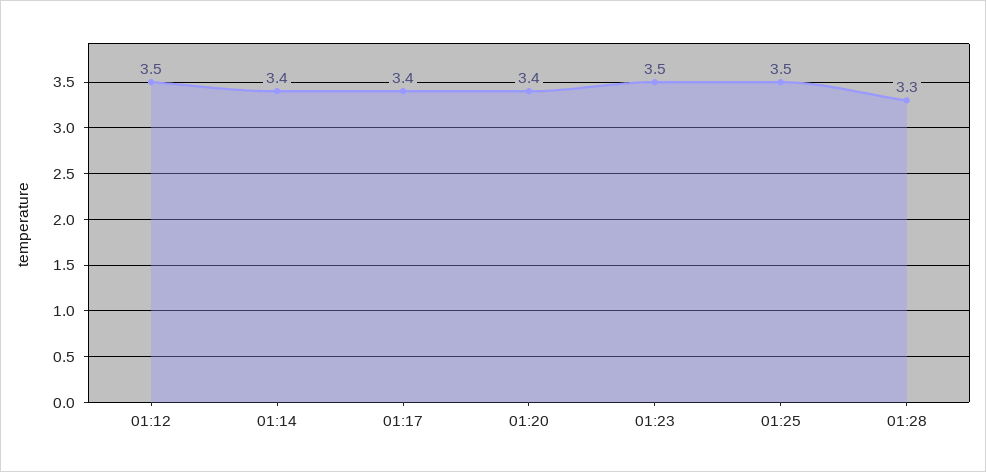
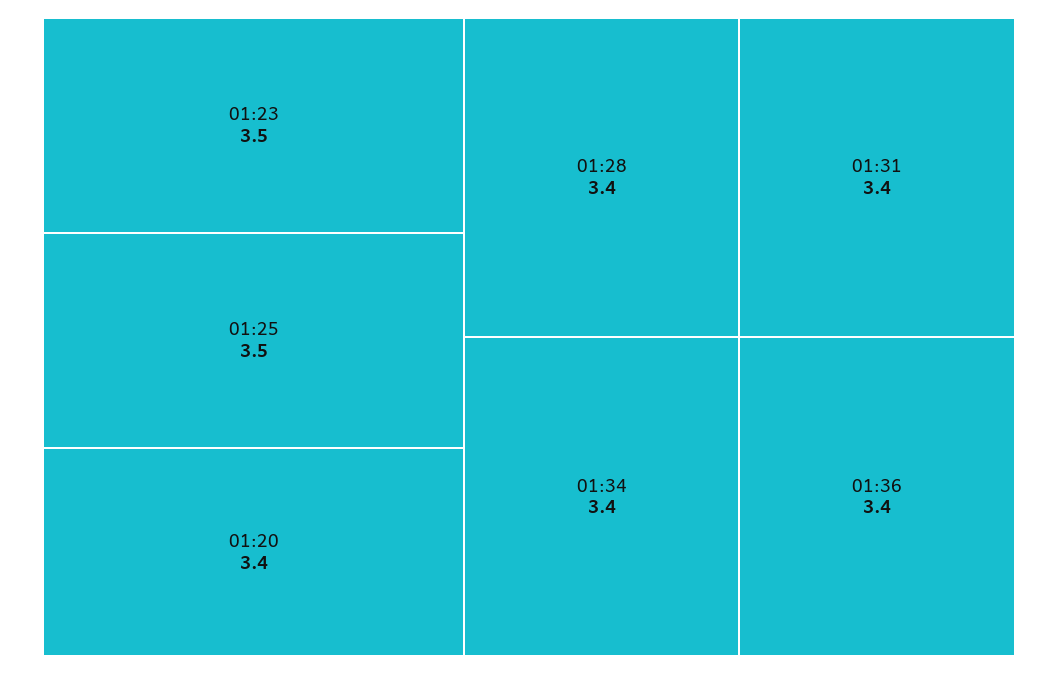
01:12: 3.5 -> none
01:14: 3.4 -> none
01:17: 3.4 -> none
01:28: 3.3 -> 3.4
01:31: none -> 3.4
01:34: none -> 3.4
01:36: none -> 3.4

